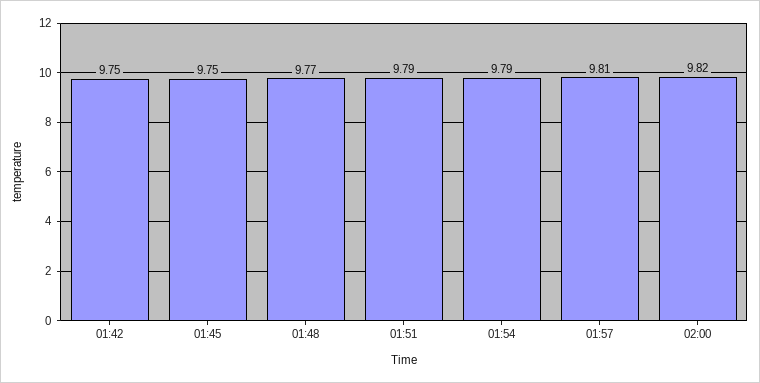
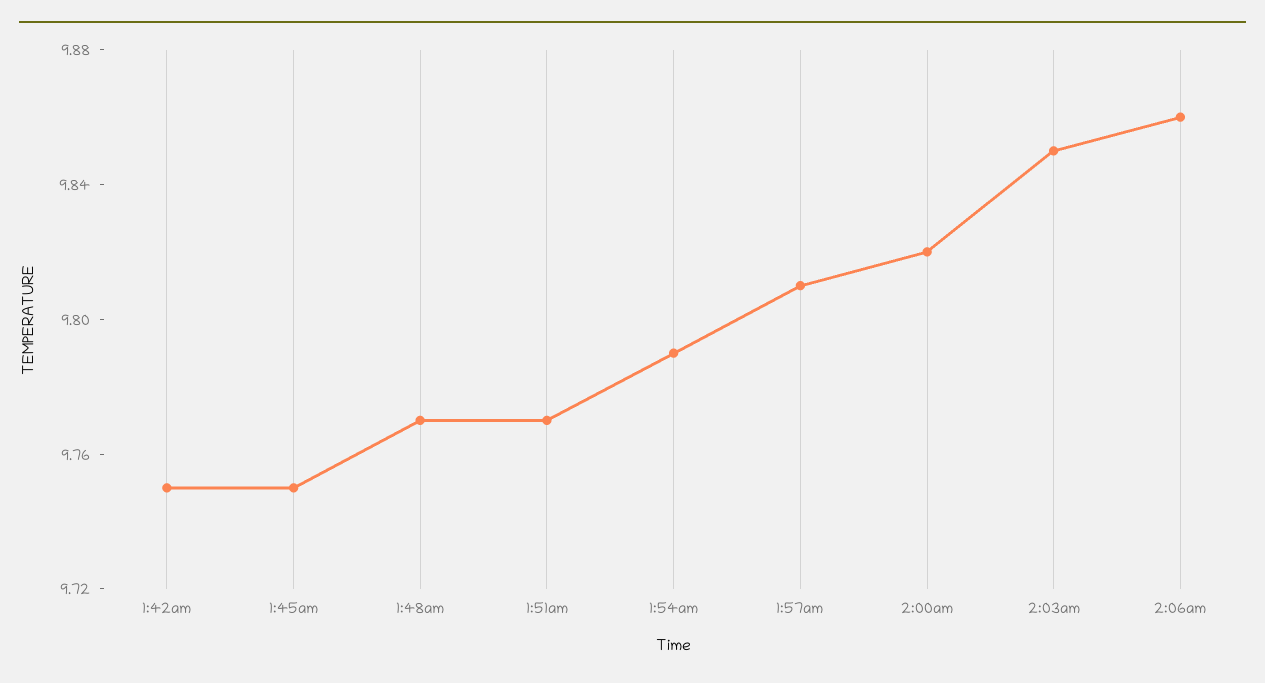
01:51: 9.79 -> 9.77
2:03am: none -> 9.85
2:06am: none -> 9.86

